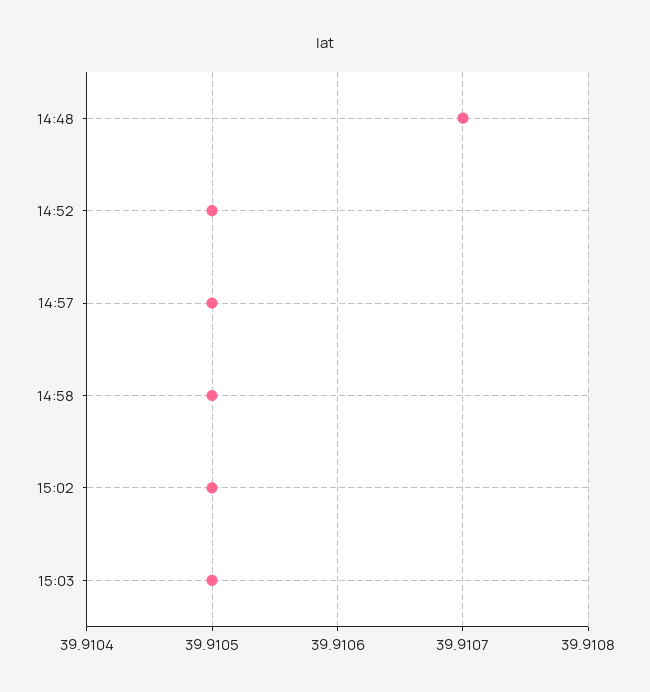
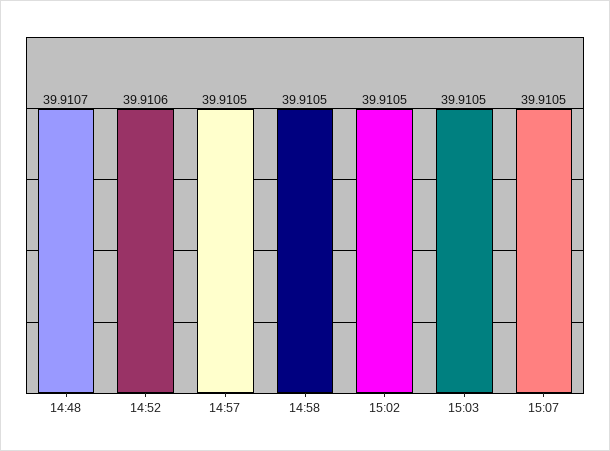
14:52: 39.9105 -> 39.9106
15:07: none -> 39.9105

